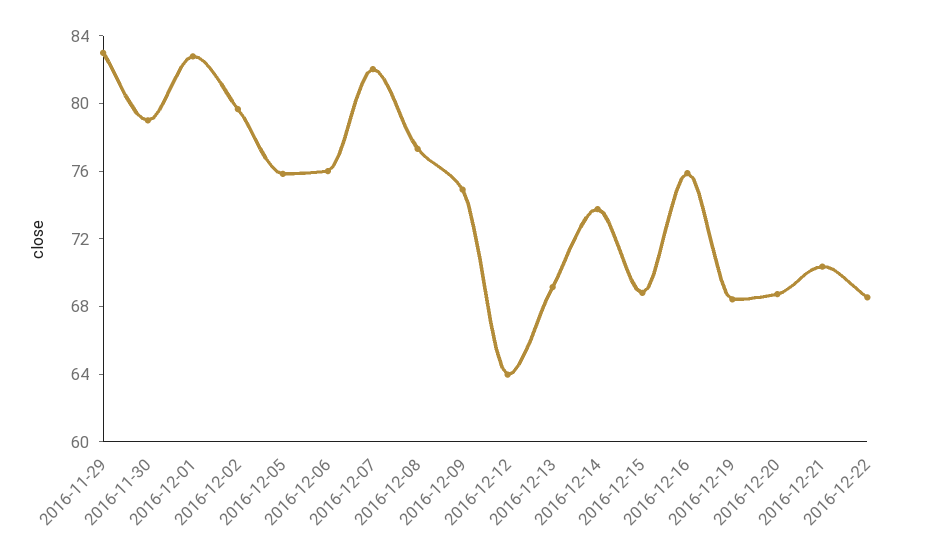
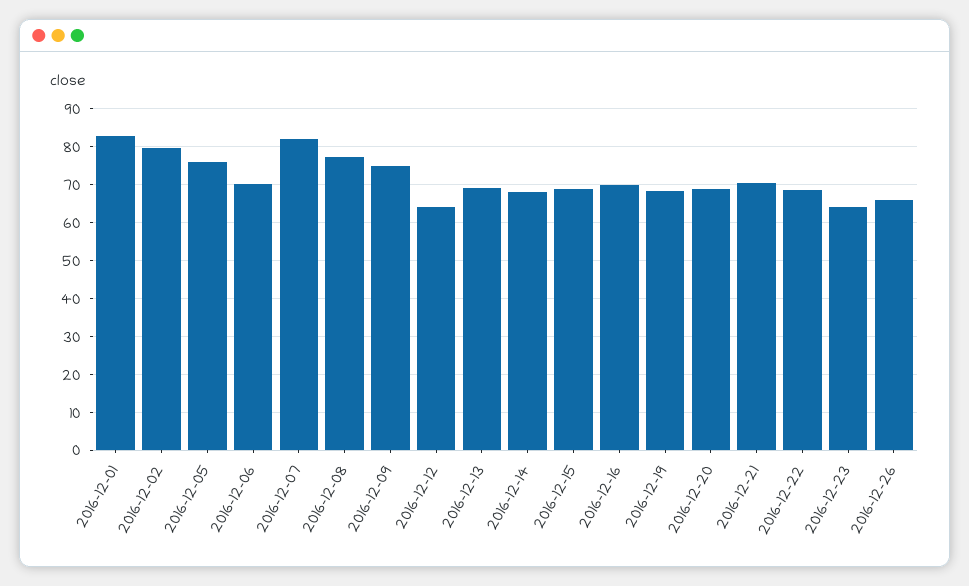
2016-11-29: 83 -> none
2016-11-30: 79 -> none
2016-12-06: 76 -> 70
2016-12-14: 74 -> 68
2016-12-16: 76 -> 70
2016-12-23: none -> 64
2016-12-26: none -> 66

